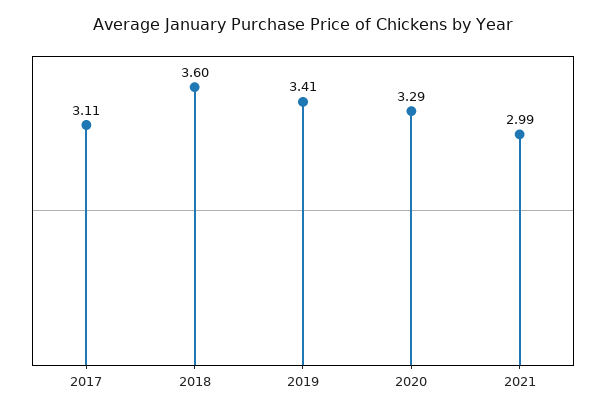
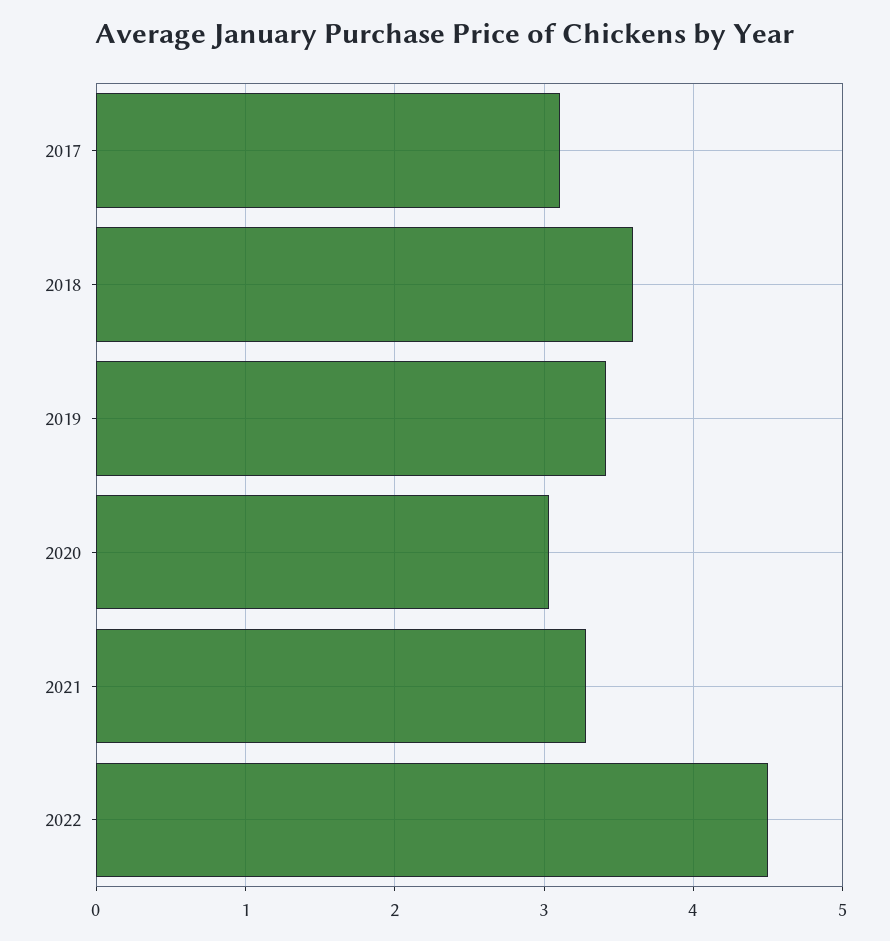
2020: 3.29 -> 3
2021: 2.99 -> 3.3
2022: none -> 4.5

